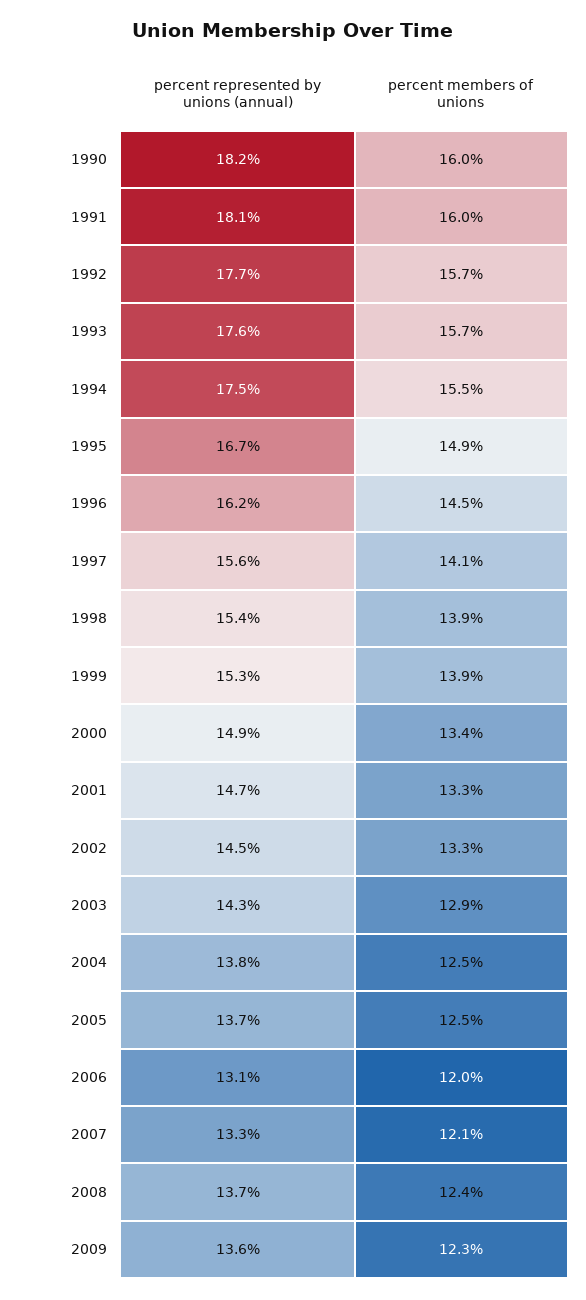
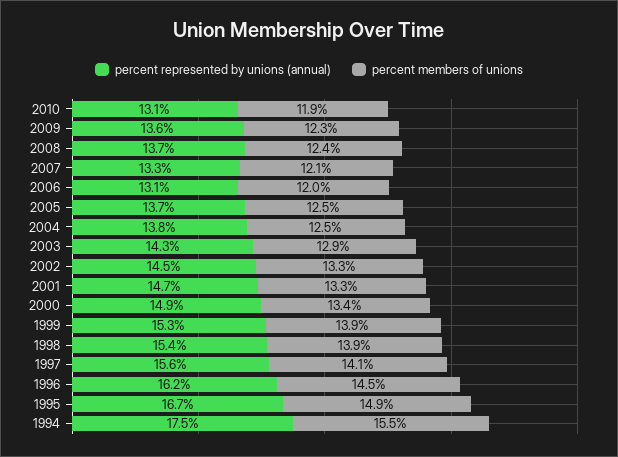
percent represented by unions (annual), 1990: 18.2 -> none
percent members of unions, 1990: 16 -> none
percent represented by unions (annual), 1991: 18.1 -> none
percent members of unions, 1991: 16 -> none
percent represented by unions (annual), 1992: 17.7 -> none
percent members of unions, 1992: 15.7 -> none
percent represented by unions (annual), 1993: 17.6 -> none
percent members of unions, 1993: 15.7 -> none
percent represented by unions (annual), 2010: none -> 13.1
percent members of unions, 2010: none -> 11.9

